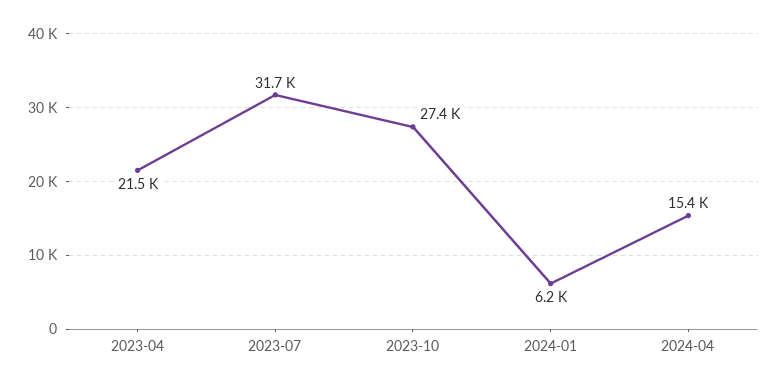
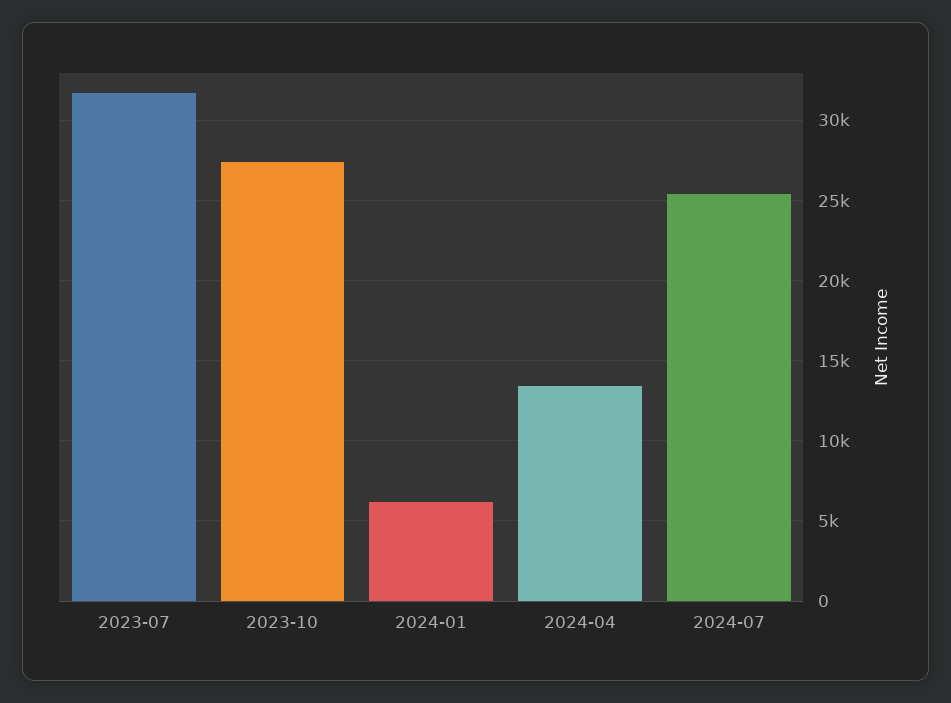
2023-04: 21500 -> none
2024-04: 15400 -> 13500
2024-07: none -> 25500

